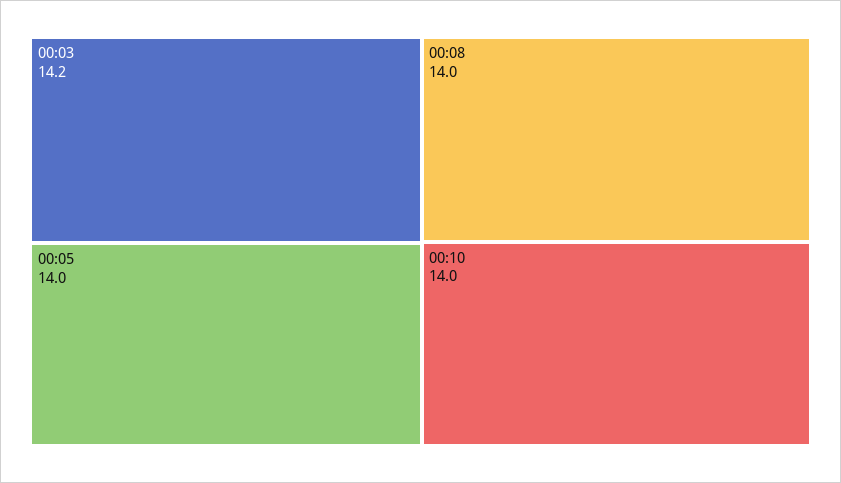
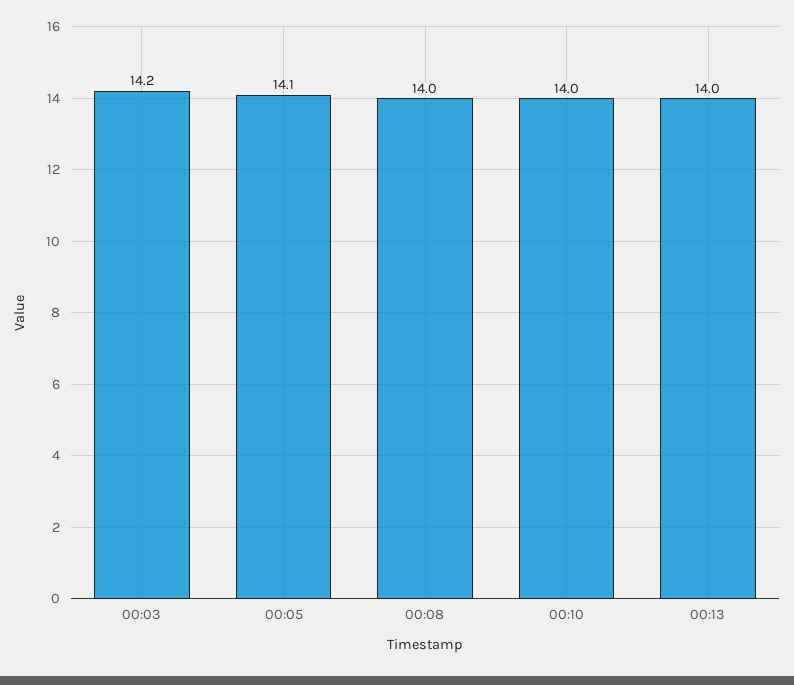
00:05: 14 -> 14.1
00:13: none -> 14

